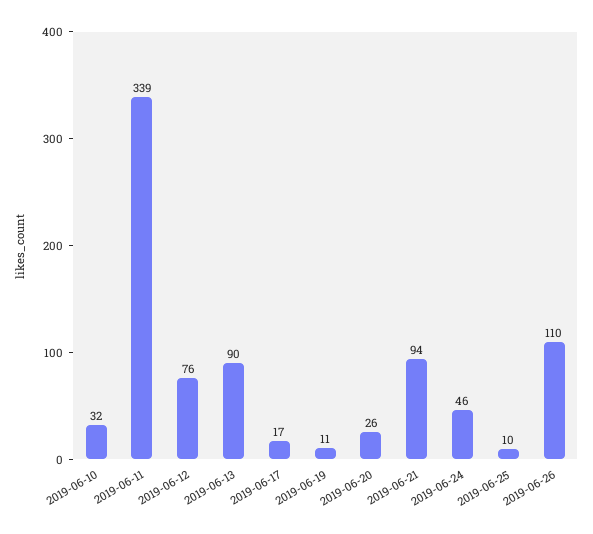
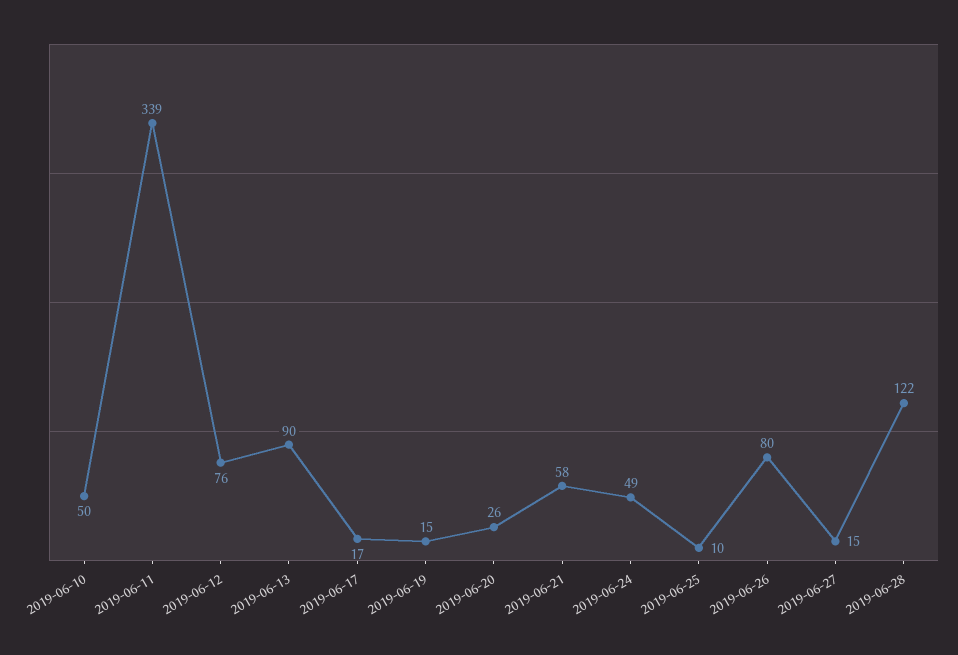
2019-06-10: 32 -> 50
2019-06-19: 11 -> 15
2019-06-21: 94 -> 58
2019-06-24: 46 -> 49
2019-06-26: 110 -> 80
2019-06-27: none -> 15
2019-06-28: none -> 122

